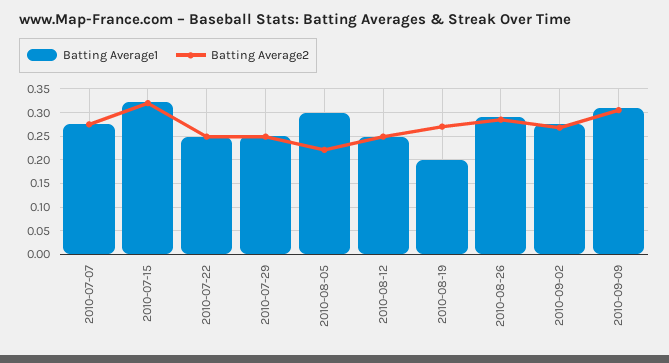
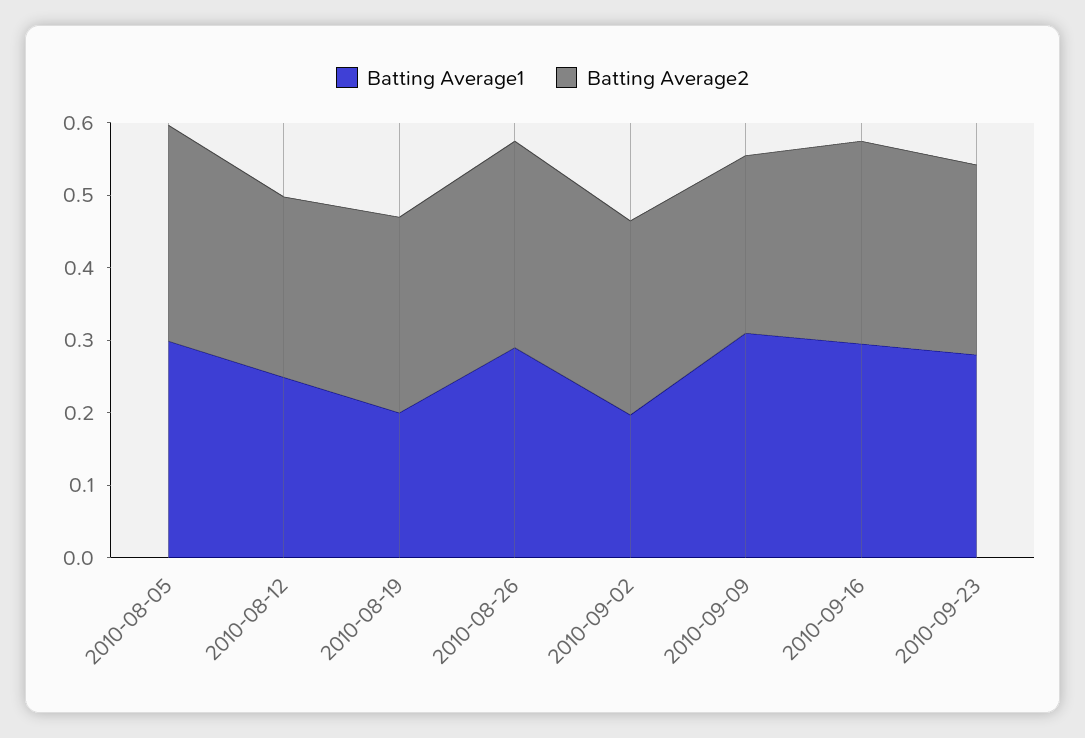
Batting Average1, 2010-07-07: 0.275 -> none
Batting Average2, 2010-07-07: 0.275 -> none
Batting Average1, 2010-07-15: 0.325 -> none
Batting Average2, 2010-07-15: 0.325 -> none
Batting Average1, 2010-07-22: 0.25 -> none
Batting Average2, 2010-07-22: 0.25 -> none
Batting Average1, 2010-07-29: 0.25 -> none
Batting Average2, 2010-07-29: 0.25 -> none
Batting Average2, 2010-08-05: 0.225 -> 0.3
Batting Average1, 2010-09-02: 0.275 -> 0.2
Batting Average2, 2010-09-09: 0.3 -> 0.24
Batting Average1, 2010-09-16: none -> 0.3
Batting Average2, 2010-09-16: none -> 0.28
Batting Average1, 2010-09-23: none -> 0.28
Batting Average2, 2010-09-23: none -> 0.26

